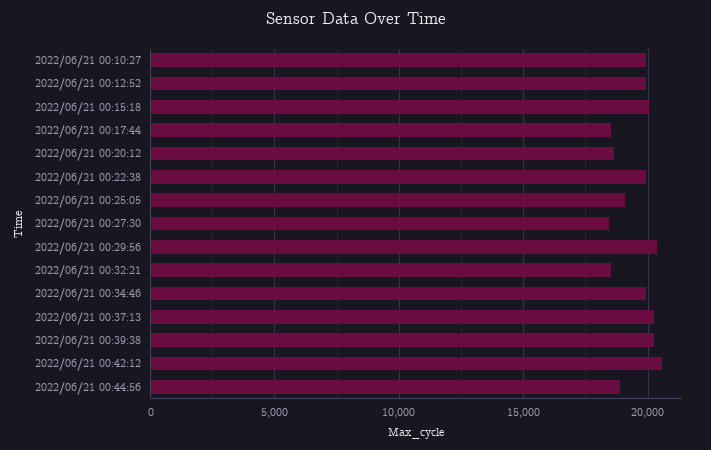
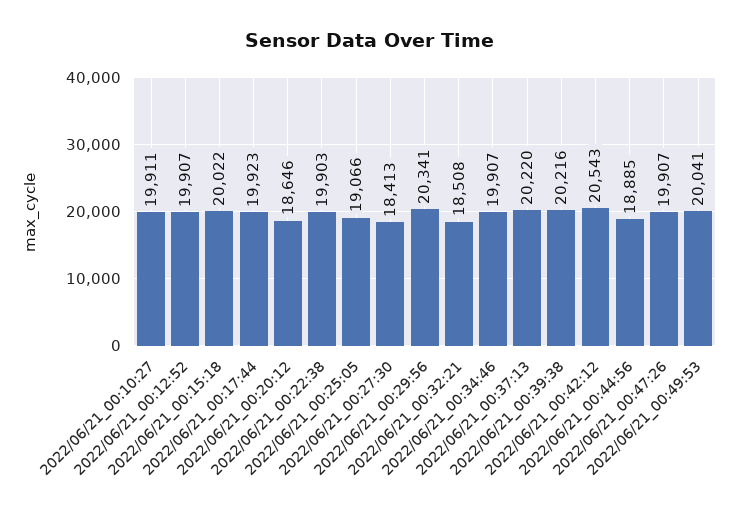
2022/06/21 00:17:44: 18500 -> 19923
2022/06/21_00:47:26: none -> 19907
2022/06/21_00:49:53: none -> 20041

